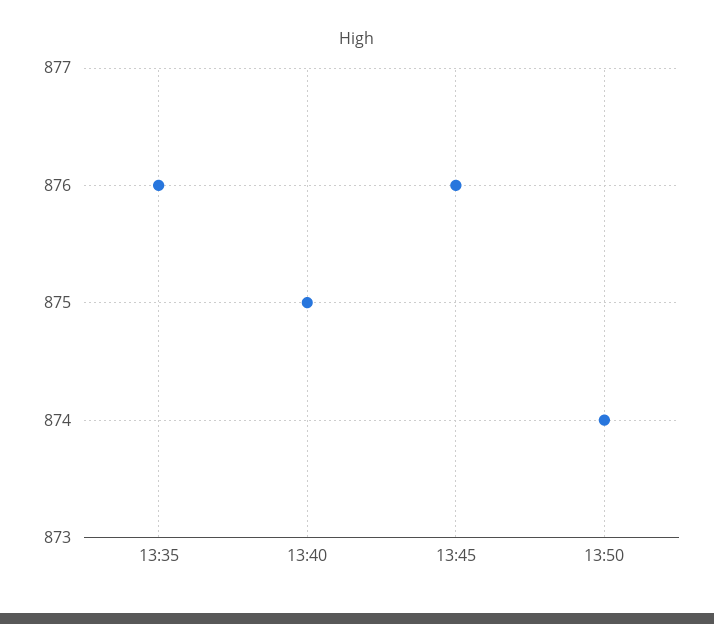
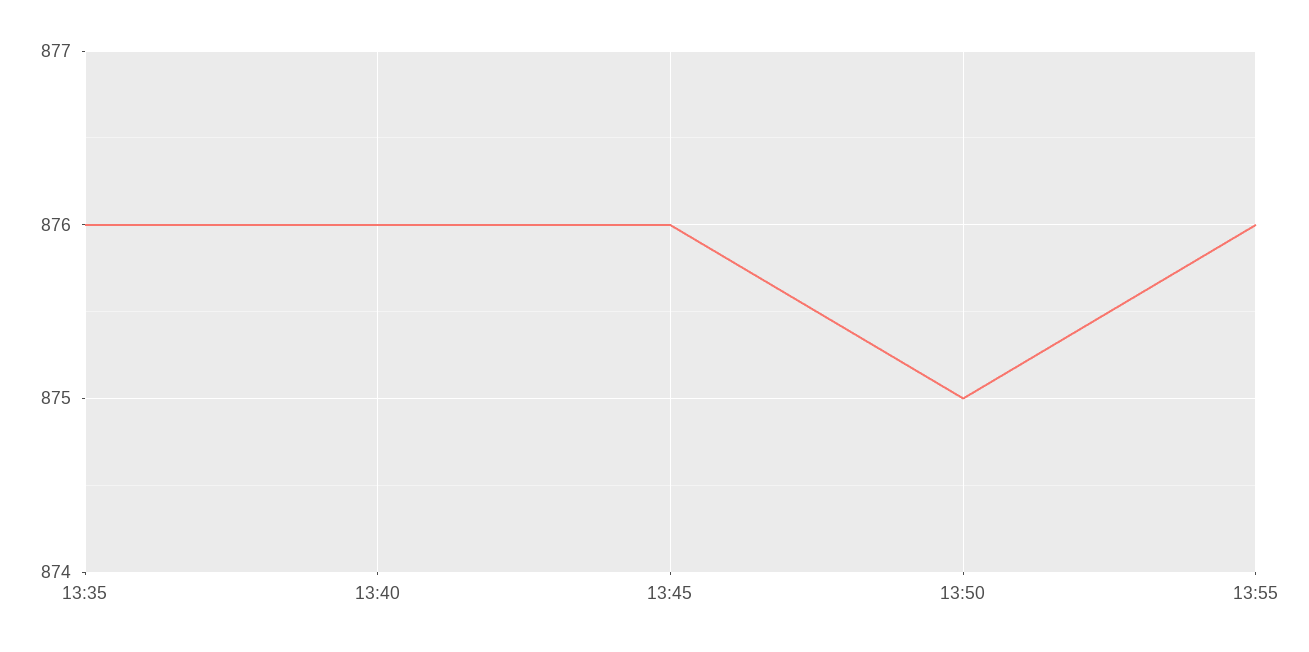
13:40: 875 -> 876
13:50: 874 -> 875
13:55: none -> 876

